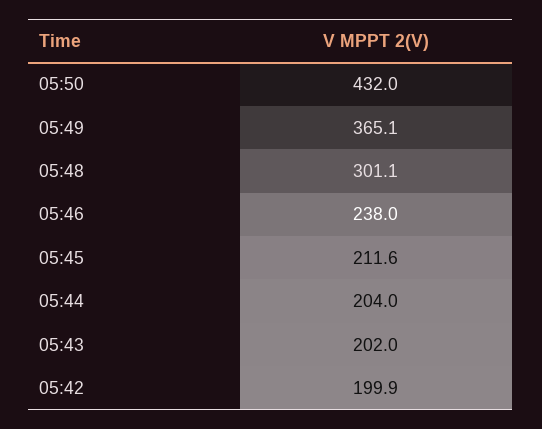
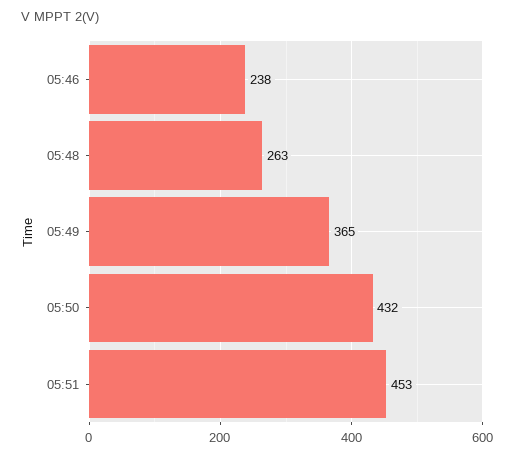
05:48: 301.1 -> 263
05:45: 211.6 -> none
05:44: 204 -> none
05:43: 202 -> none
05:42: 199.9 -> none
05:51: none -> 453

